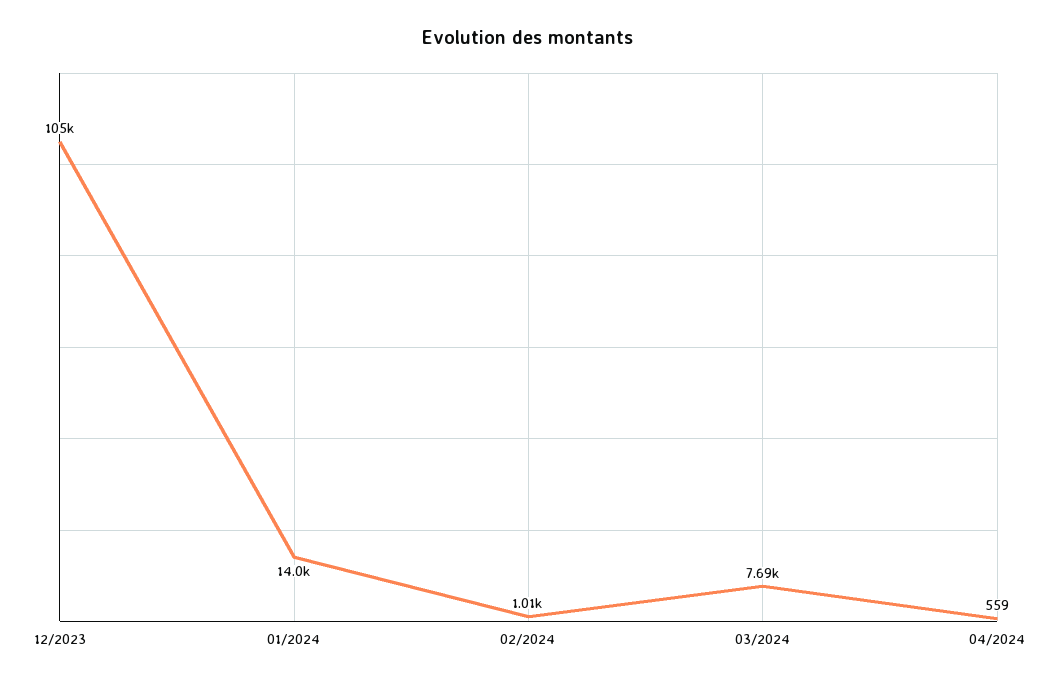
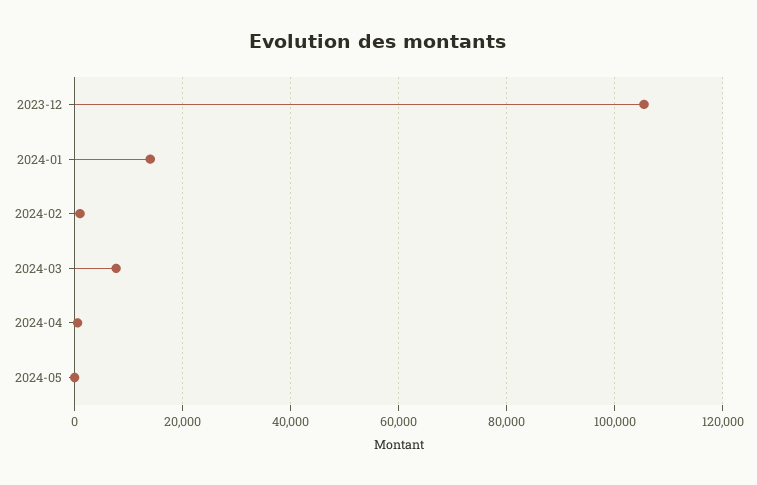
2024-05: none -> 0

